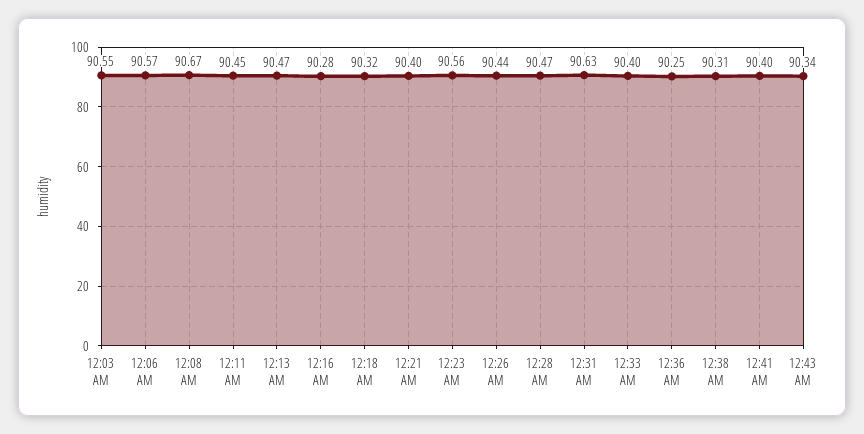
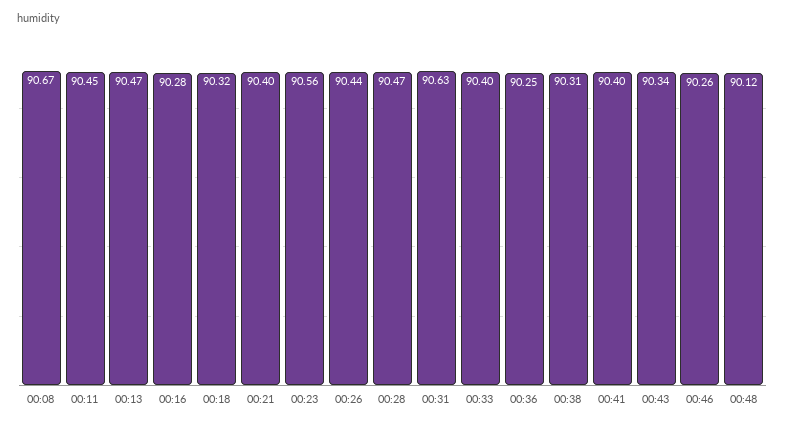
12:03 AM: 90.55 -> none
12:06 AM: 90.57 -> none
00:46: none -> 90.26
00:48: none -> 90.12

